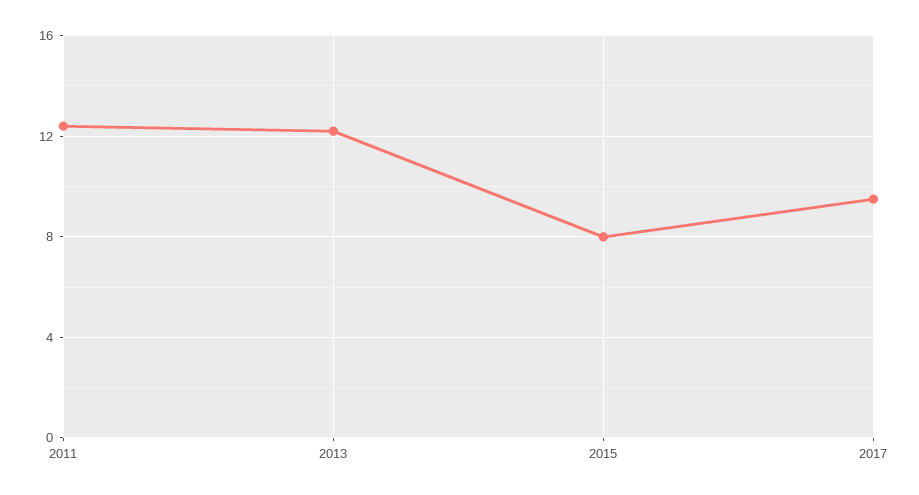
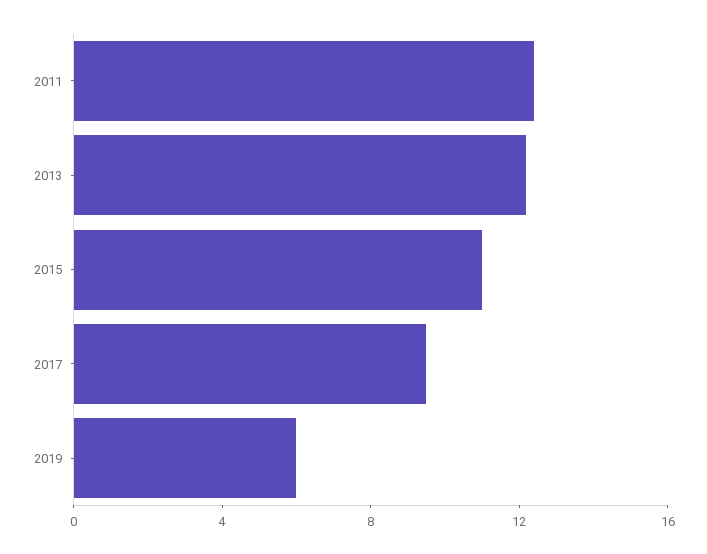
2015: 8 -> 11
2019: none -> 6

